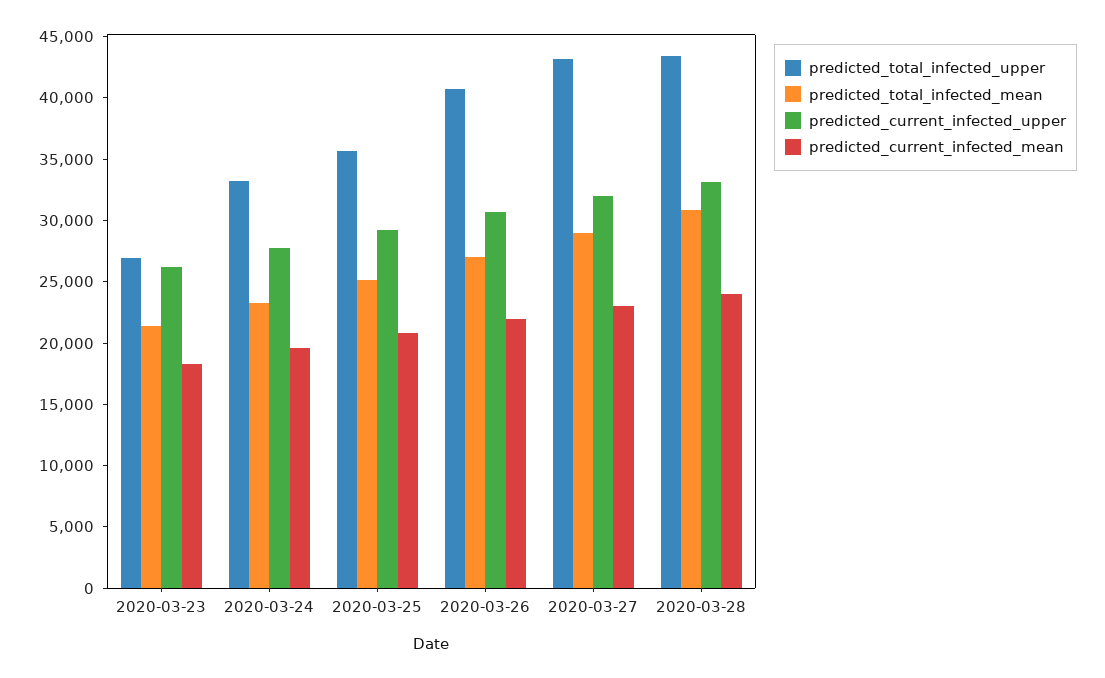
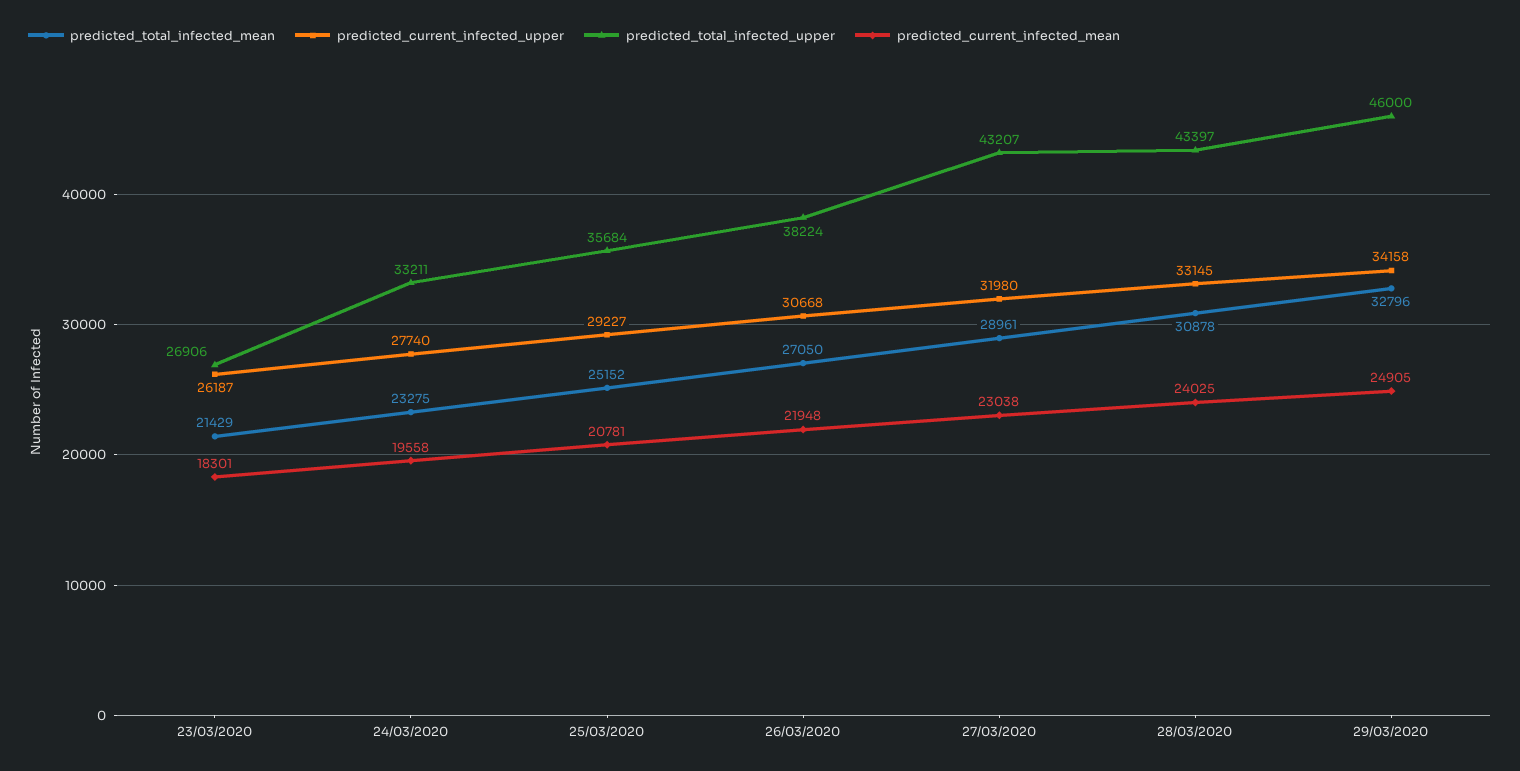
predicted_total_infected_upper, 2020-03-26: 41000 -> 38224
predicted_total_infected_mean, 29/03/2020: none -> 32796
predicted_current_infected_upper, 29/03/2020: none -> 34158
predicted_total_infected_upper, 29/03/2020: none -> 46000
predicted_current_infected_mean, 29/03/2020: none -> 24905

